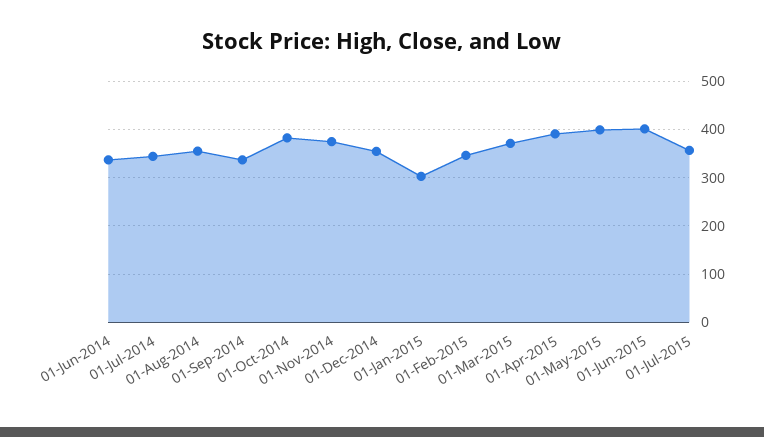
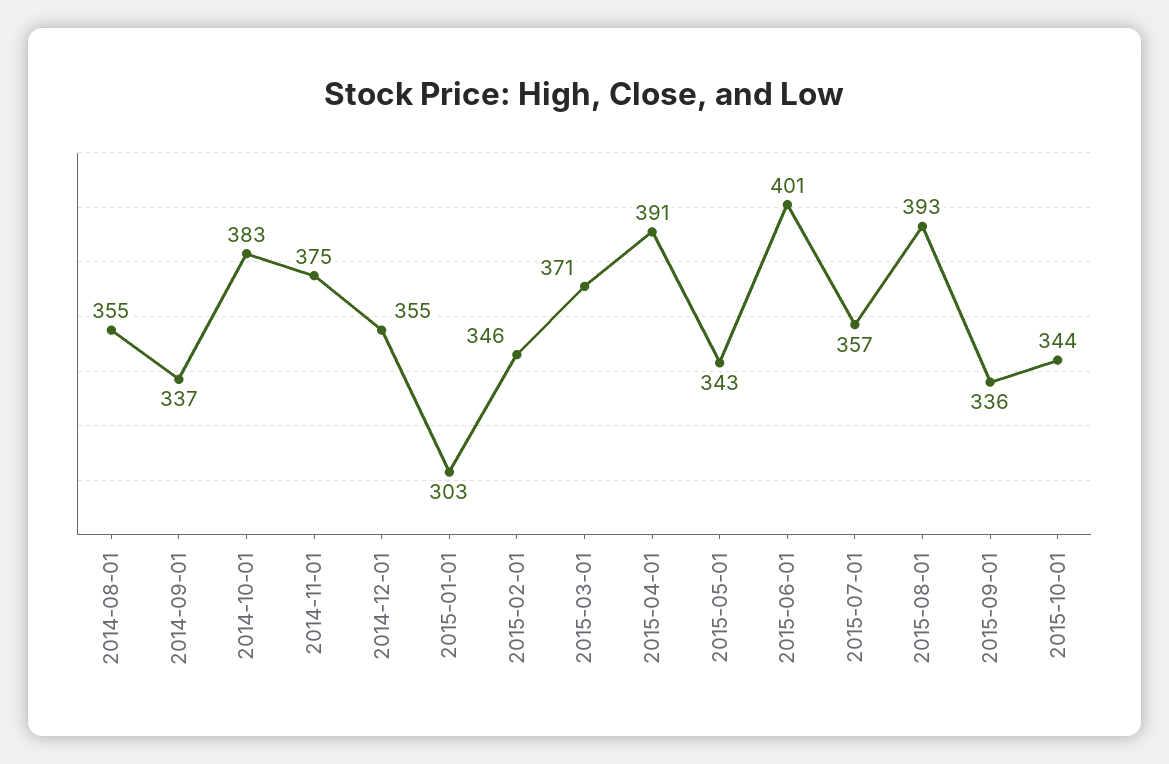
01-Jun-2014: 340 -> none
01-Jul-2014: 340 -> none
01-May-2015: 400 -> 343
2015-08-01: none -> 393
2015-09-01: none -> 336
2015-10-01: none -> 344

